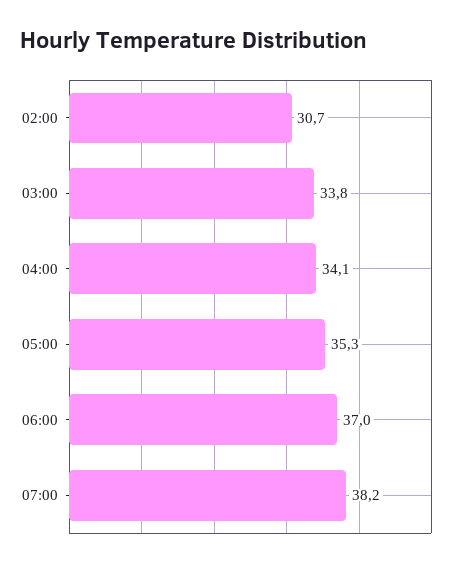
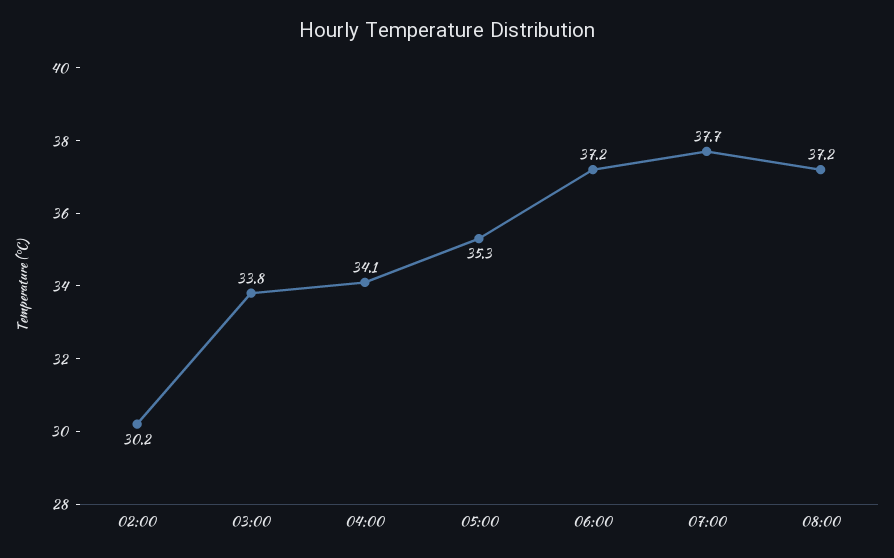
02:00: 30.7 -> 30.2
06:00: 37 -> 37.2
07:00: 38.2 -> 37.7
08:00: none -> 37.2

